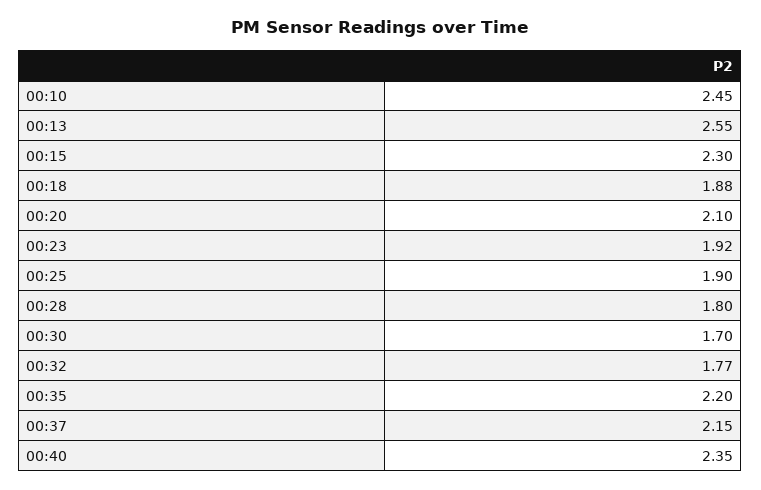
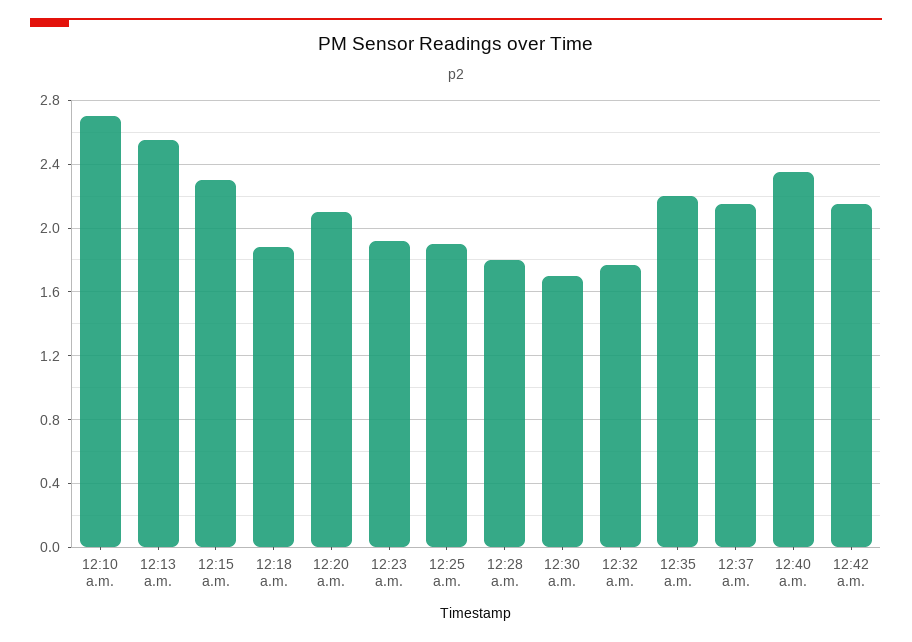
00:10: 2.45 -> 2.7
12:42 a.m.: none -> 2.15

